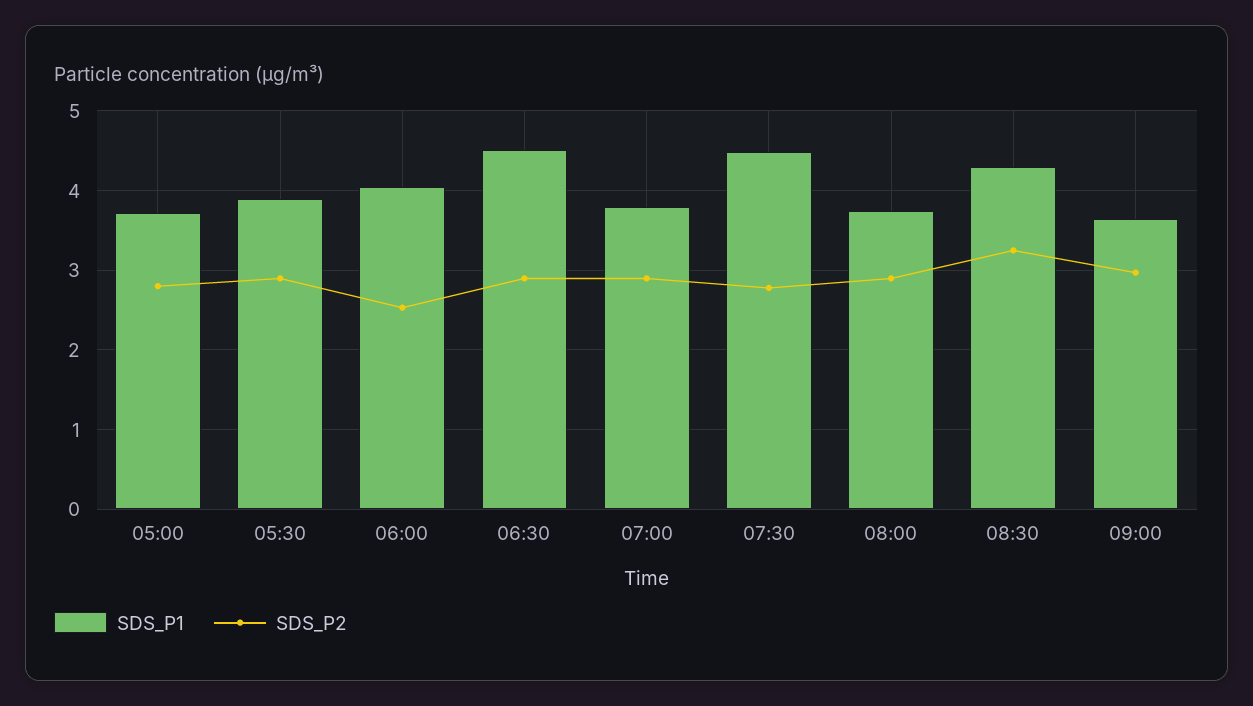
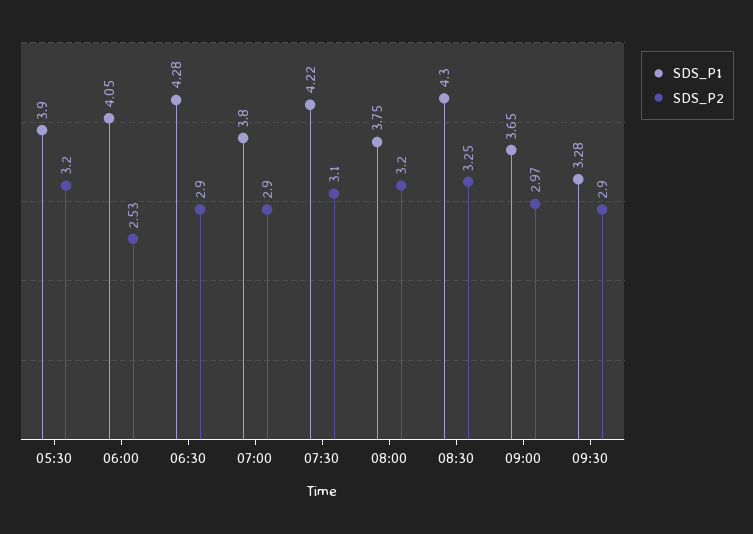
SDS_P1, 05:00: 3.7 -> none
SDS_P2, 05:00: 2.8 -> none
SDS_P2, 05:30: 2.9 -> 3.2
SDS_P1, 06:30: 4.5 -> 4.28
SDS_P1, 07:30: 4.5 -> 4.22
SDS_P2, 07:30: 2.8 -> 3.1
SDS_P2, 08:00: 2.9 -> 3.2
SDS_P1, 09:30: none -> 3.28
SDS_P2, 09:30: none -> 2.9

